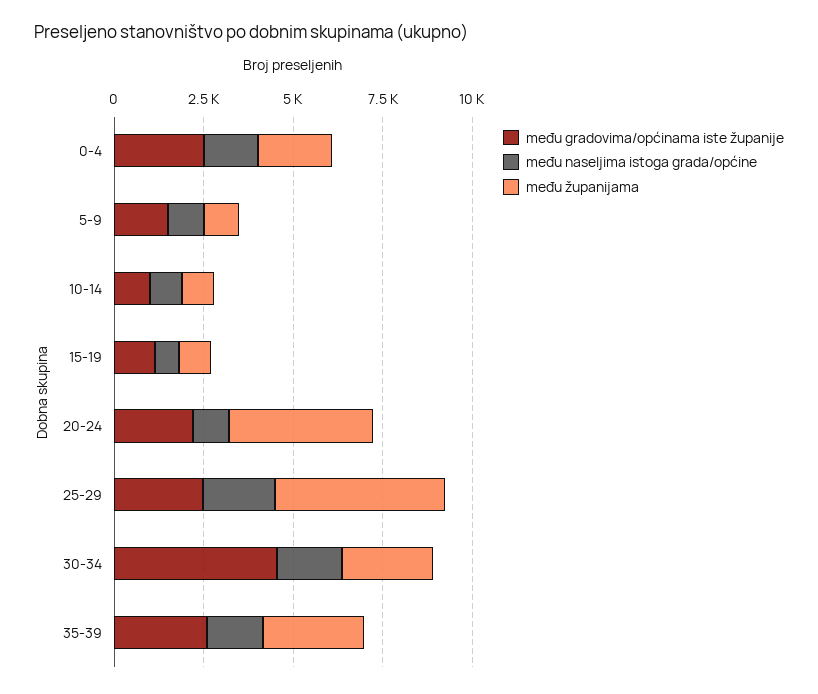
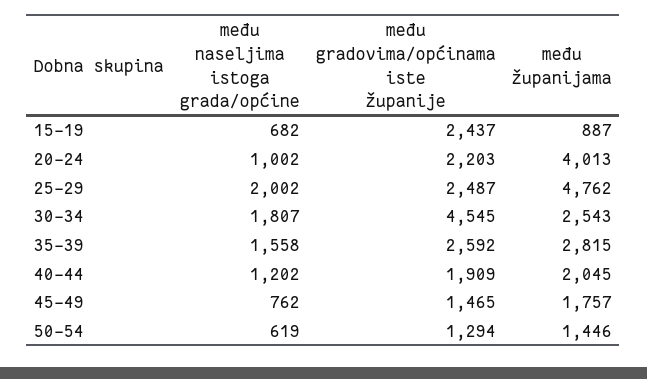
među gradovima/općinama iste županije, 0-4: 2500 -> none
među naseljima istoga grada/općine, 0-4: 1500 -> none
među županijama, 0-4: 2000 -> none
među gradovima/općinama iste županije, 5-9: 1500 -> none
među naseljima istoga grada/općine, 5-9: 1000 -> none
među županijama, 5-9: 1000 -> none
među gradovima/općinama iste županije, 10-14: 1000 -> none
među naseljima istoga grada/općine, 10-14: 1000 -> none
među županijama, 10-14: 1000 -> none
među gradovima/općinama iste županije, 15-19: 1000 -> 2437
među naseljima istoga grada/općine, 40-44: none -> 1202
među gradovima/općinama iste županije, 40-44: none -> 1909
među županijama, 40-44: none -> 2045
među naseljima istoga grada/općine, 45-49: none -> 762
među gradovima/općinama iste županije, 45-49: none -> 1465
među županijama, 45-49: none -> 1757
među naseljima istoga grada/općine, 50-54: none -> 619
među gradovima/općinama iste županije, 50-54: none -> 1294
među županijama, 50-54: none -> 1446

